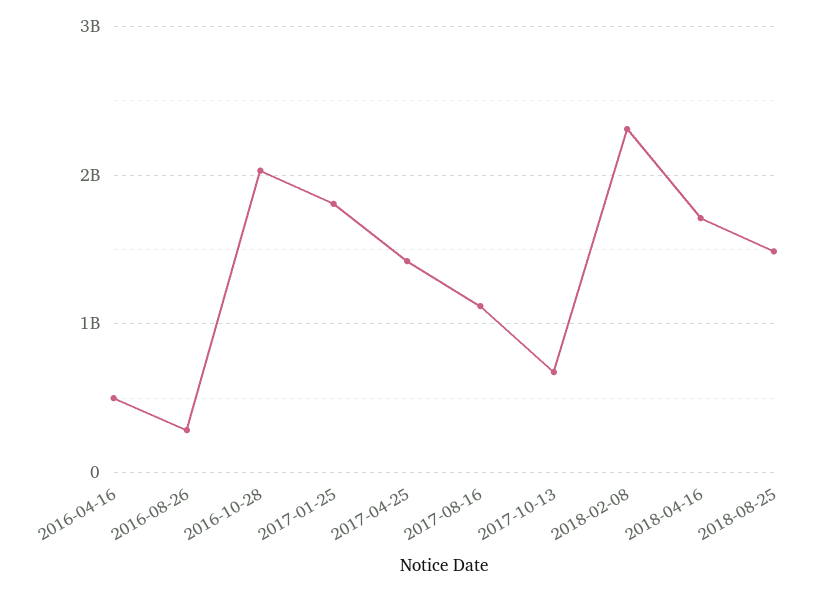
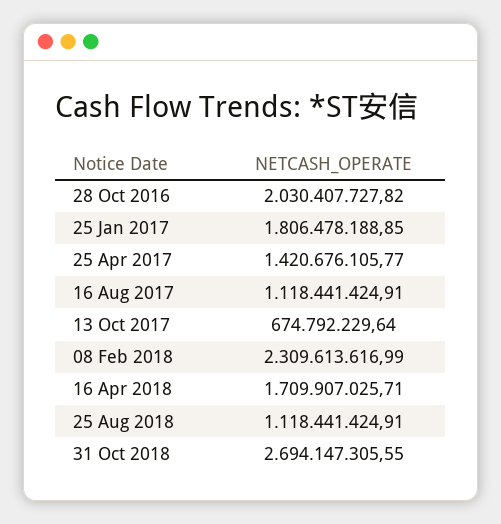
2016-04-16: 500000000 -> none
2016-08-26: 300000000 -> none
2018-08-25: 1500000000 -> 1118441424.91
31 Oct 2018: none -> 2694147305.55

